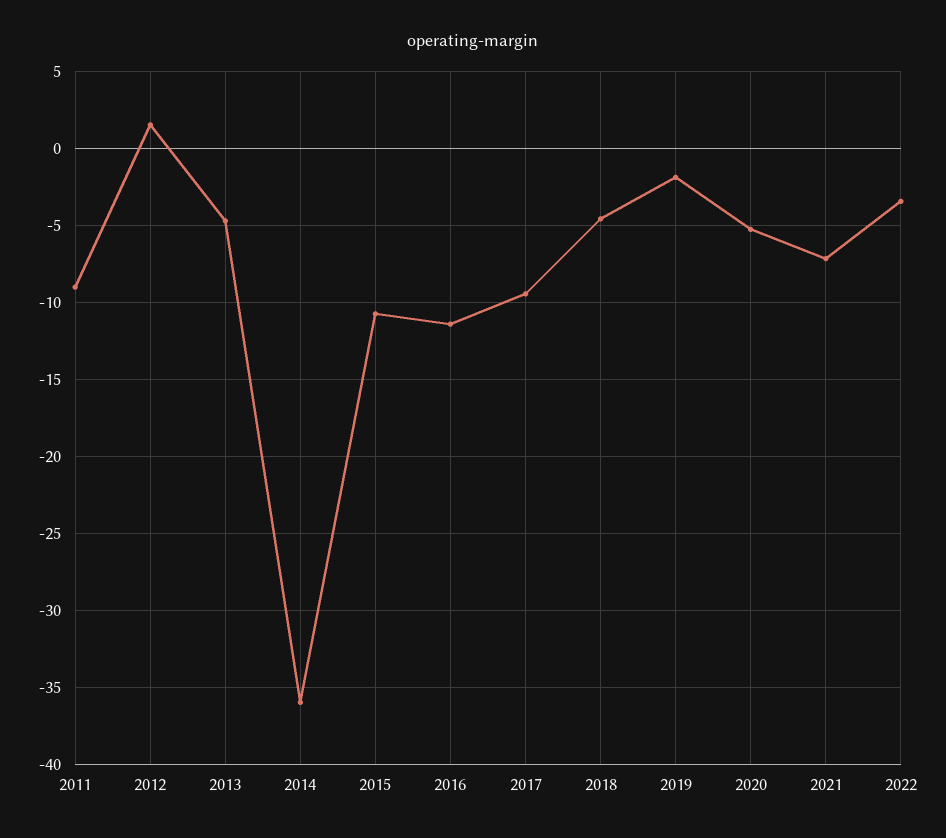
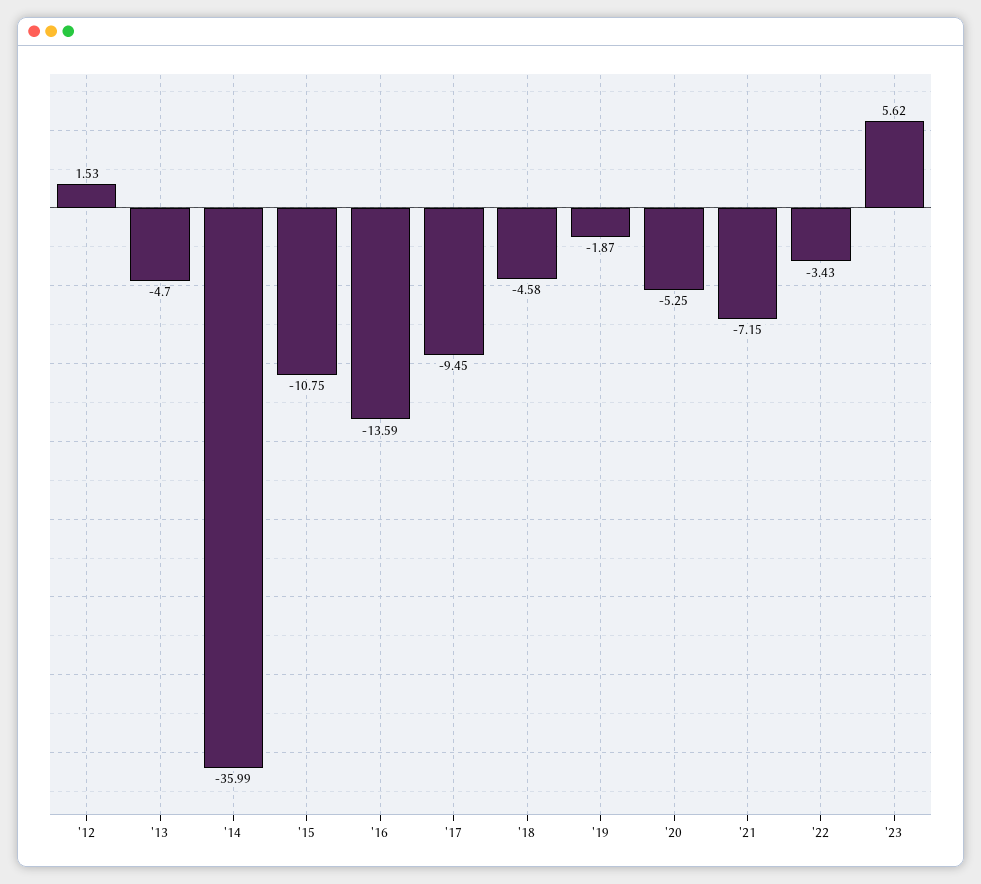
2011: -9 -> none
2016: -11.5 -> -13.59
'23: none -> 5.62

